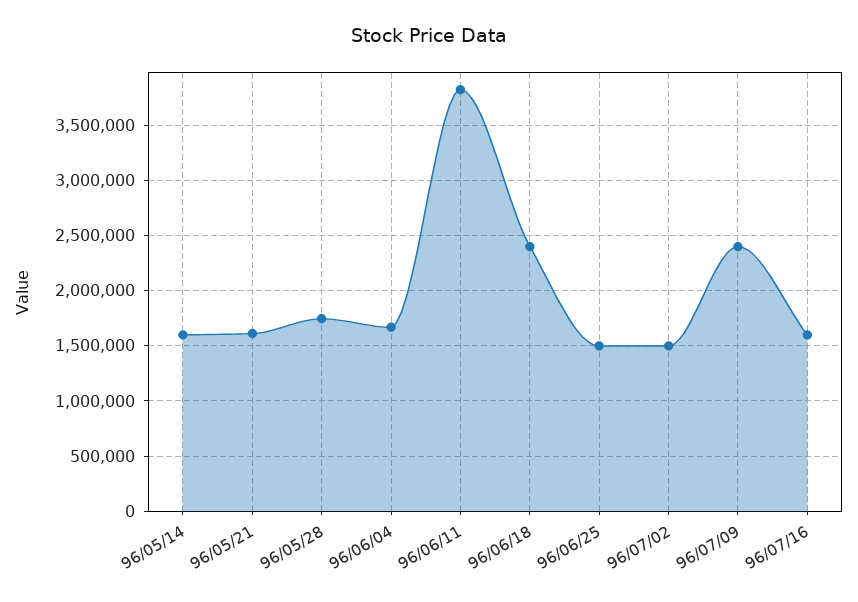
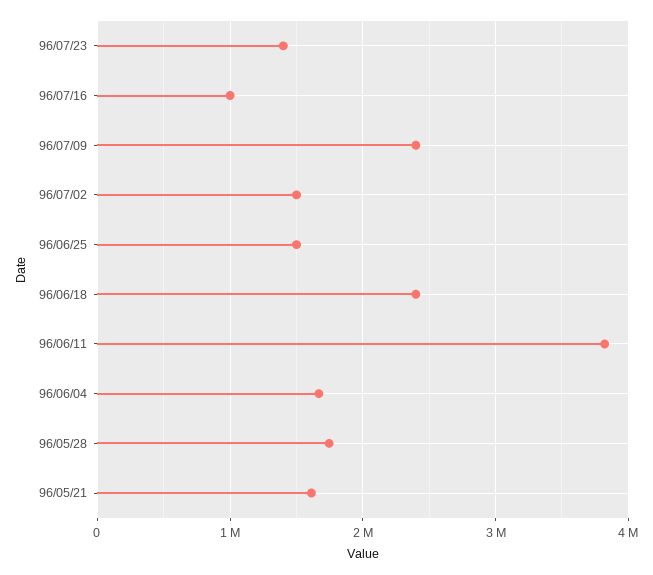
96/05/14: 1600000 -> none
96/07/16: 1600000 -> 1000000
96/07/23: none -> 1400000

